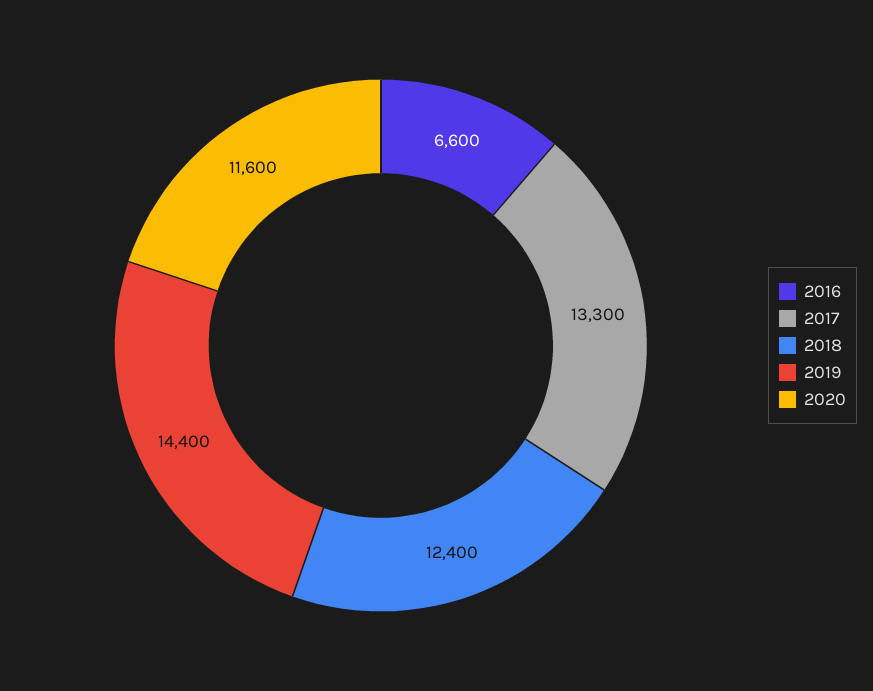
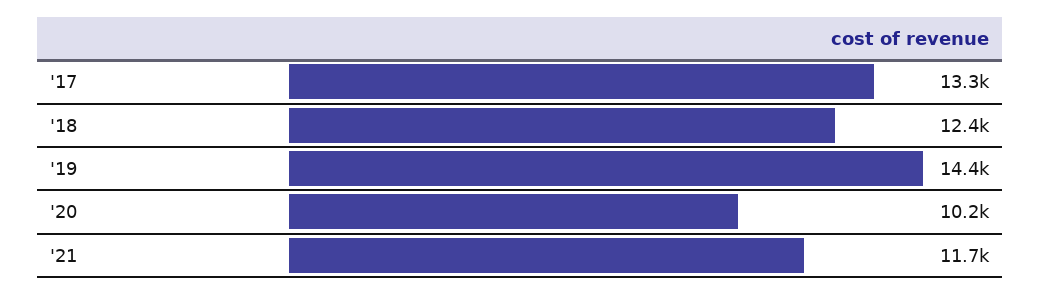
2016: 6600 -> none
2020: 11600 -> 10200
'21: none -> 11700

